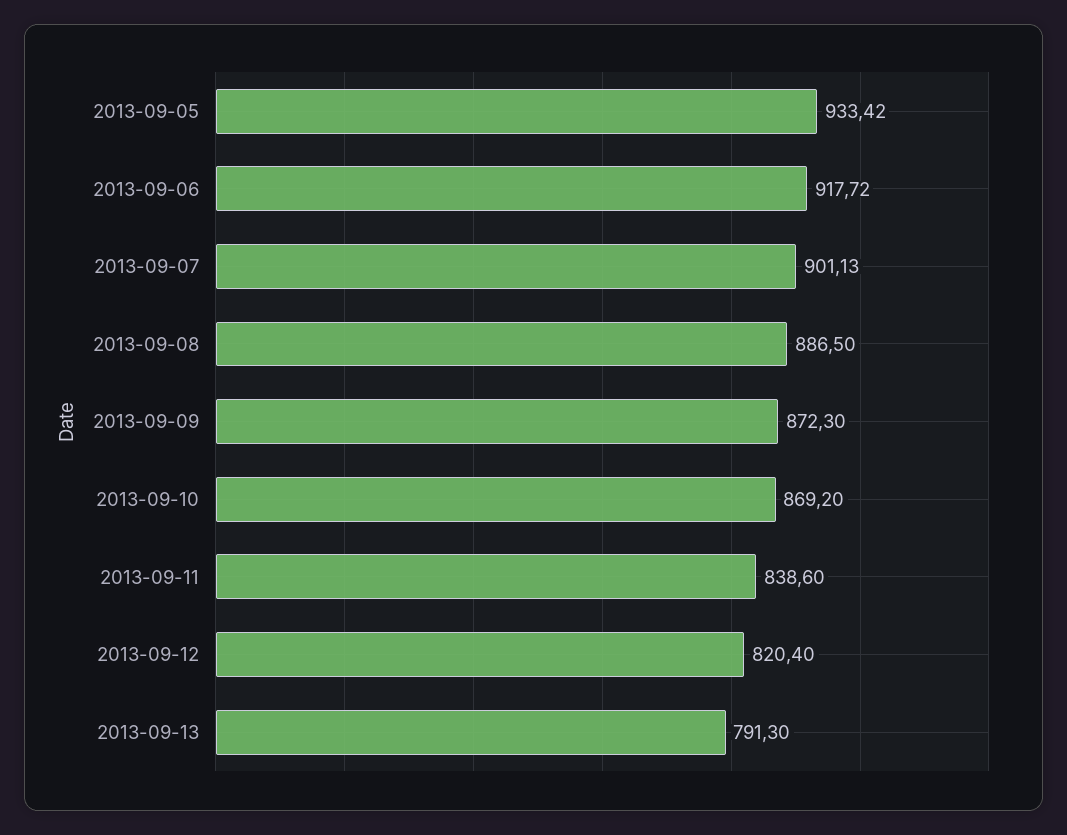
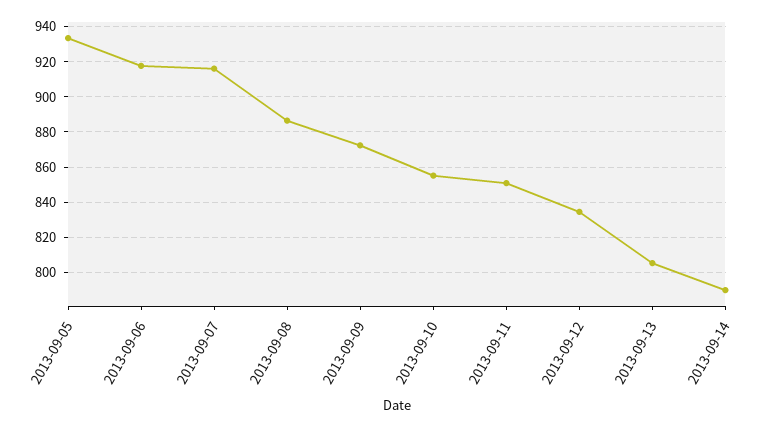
2013-09-07: 901.13 -> 915
2013-09-10: 869.2 -> 855
2013-09-11: 838.6 -> 850
2013-09-12: 820.4 -> 835
2013-09-13: 791.3 -> 805
2013-09-14: none -> 790

